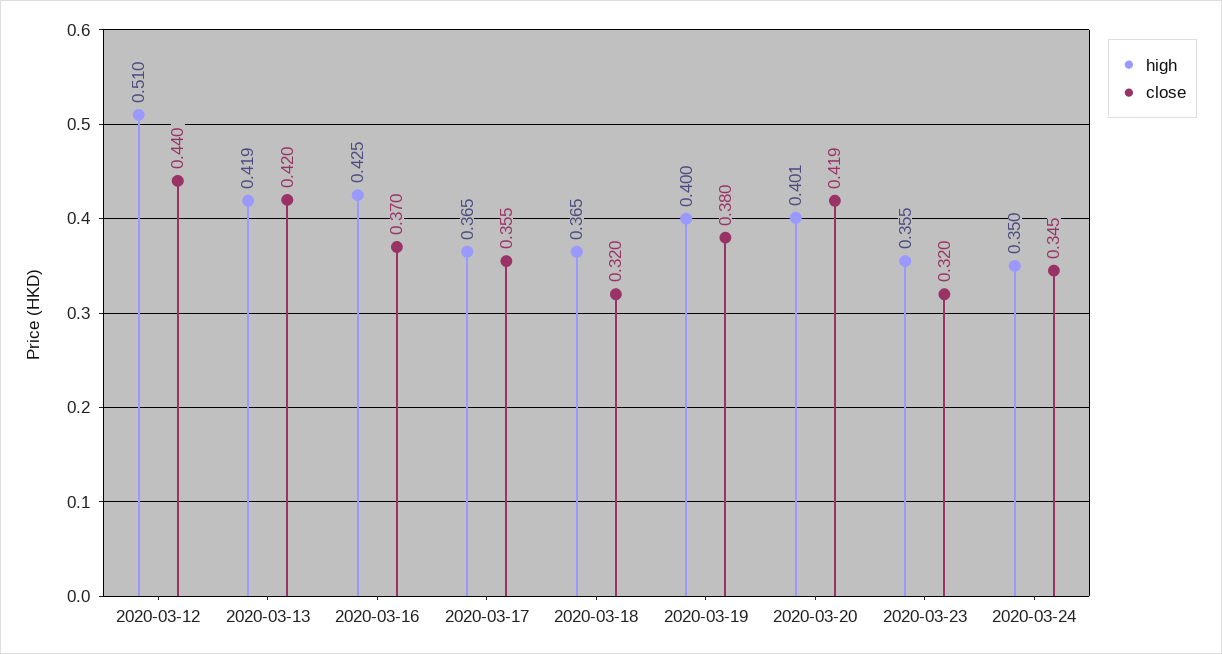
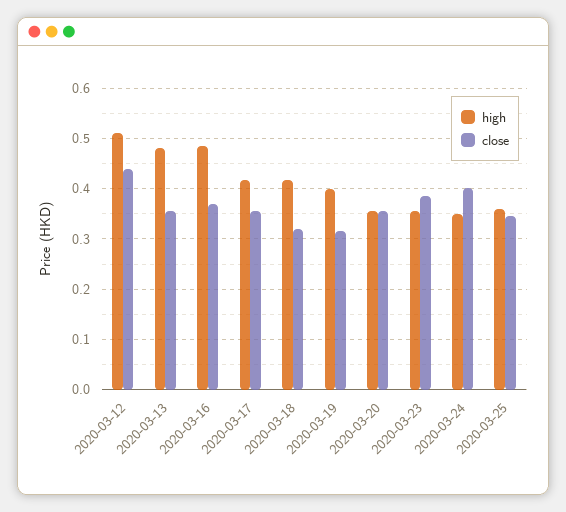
high, 2020-03-13: 0.419 -> 0.48
close, 2020-03-13: 0.42 -> 0.36
high, 2020-03-16: 0.425 -> 0.48
high, 2020-03-17: 0.365 -> 0.42
high, 2020-03-18: 0.365 -> 0.42
close, 2020-03-19: 0.38 -> 0.32
high, 2020-03-20: 0.401 -> 0.36
close, 2020-03-20: 0.419 -> 0.36
close, 2020-03-23: 0.32 -> 0.38
close, 2020-03-24: 0.345 -> 0.4
high, 2020-03-25: none -> 0.36
close, 2020-03-25: none -> 0.34

